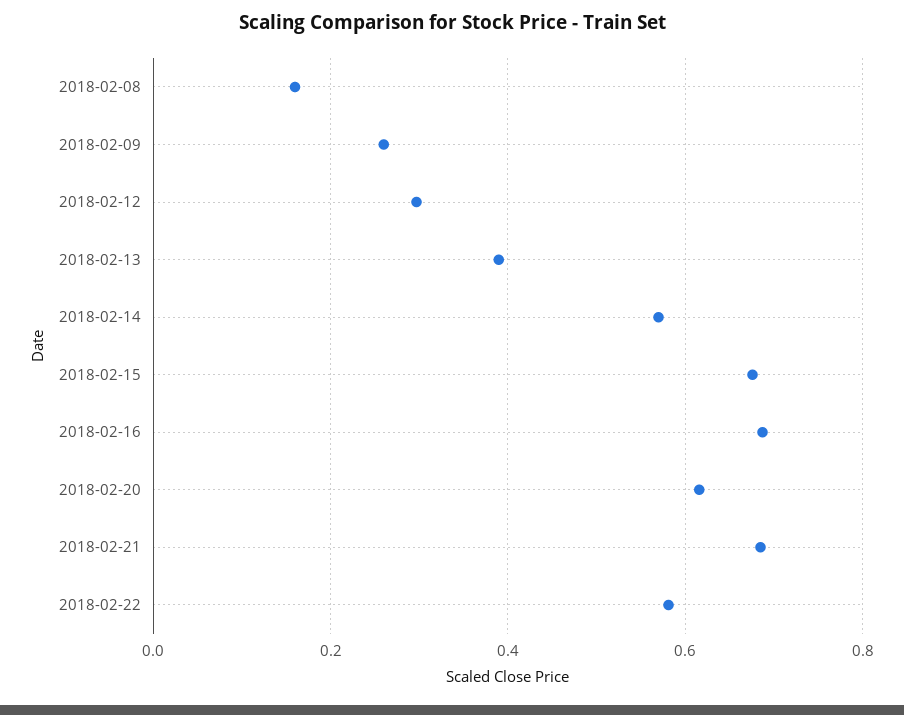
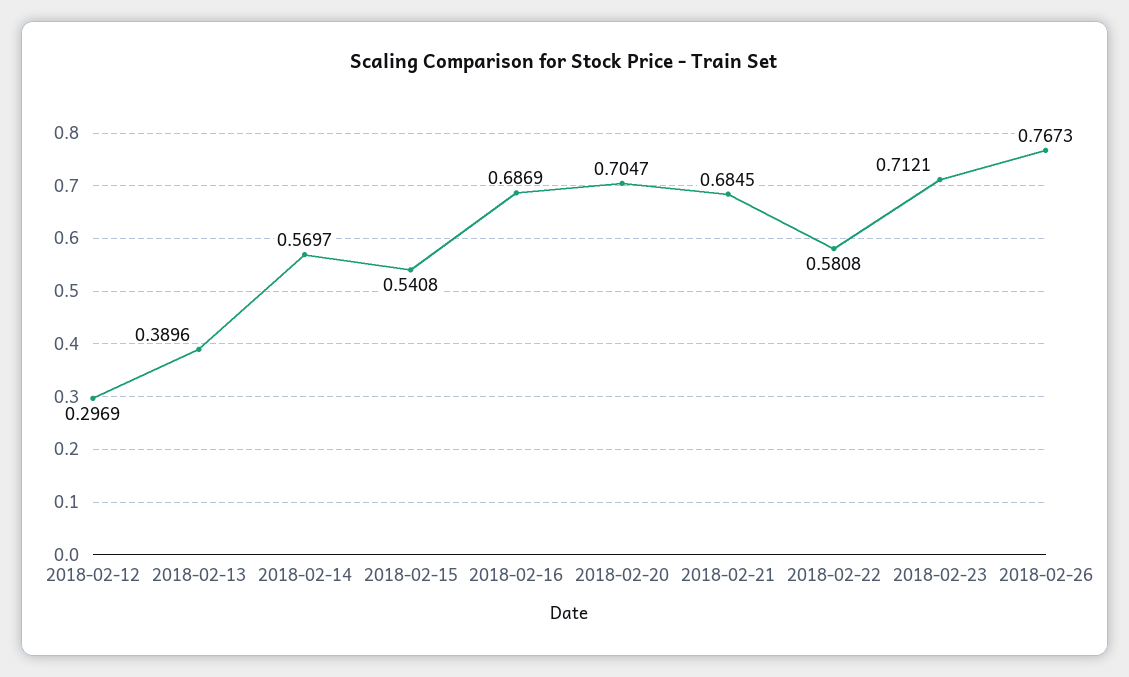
2018-02-08: 0.16 -> none
2018-02-09: 0.26 -> none
2018-02-15: 0.68 -> 0.5408
2018-02-20: 0.62 -> 0.7047
2018-02-23: none -> 0.7121
2018-02-26: none -> 0.7673

